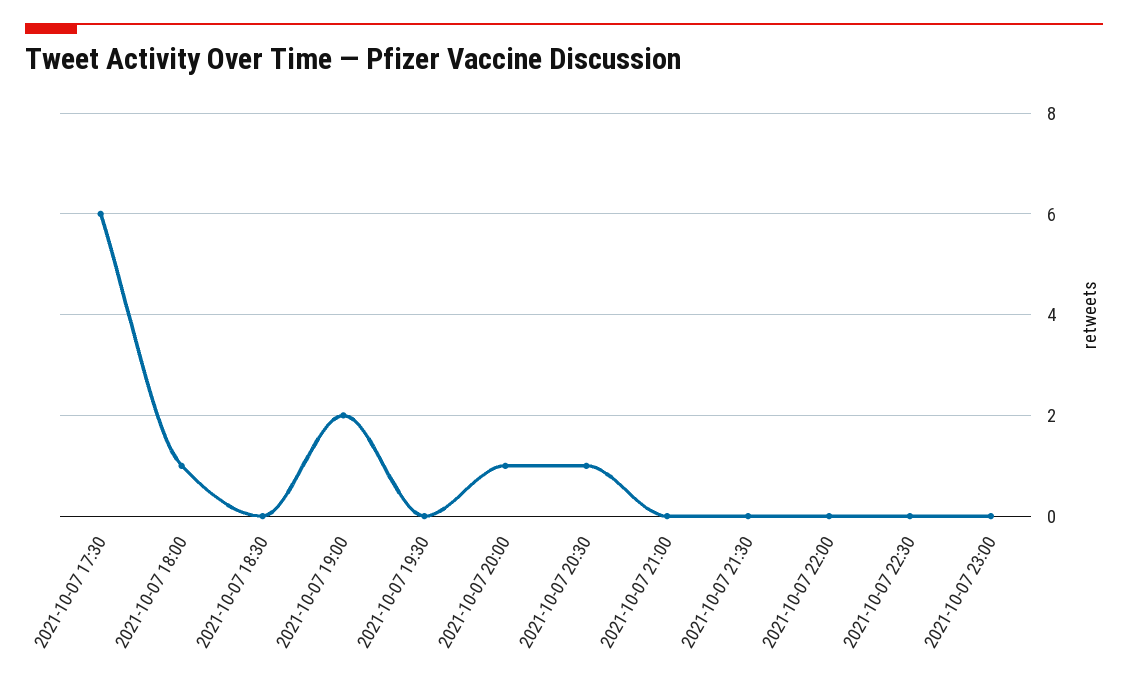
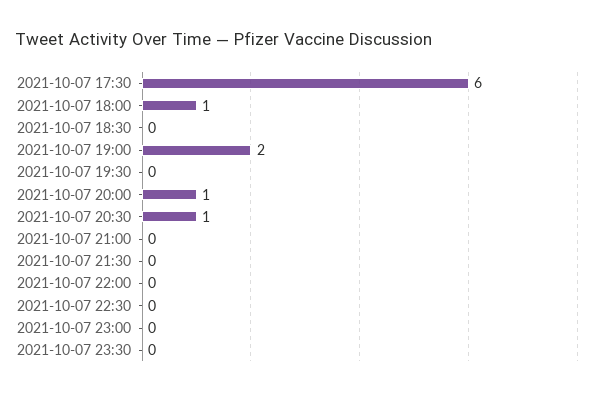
2021-10-07 23:30: none -> 0

